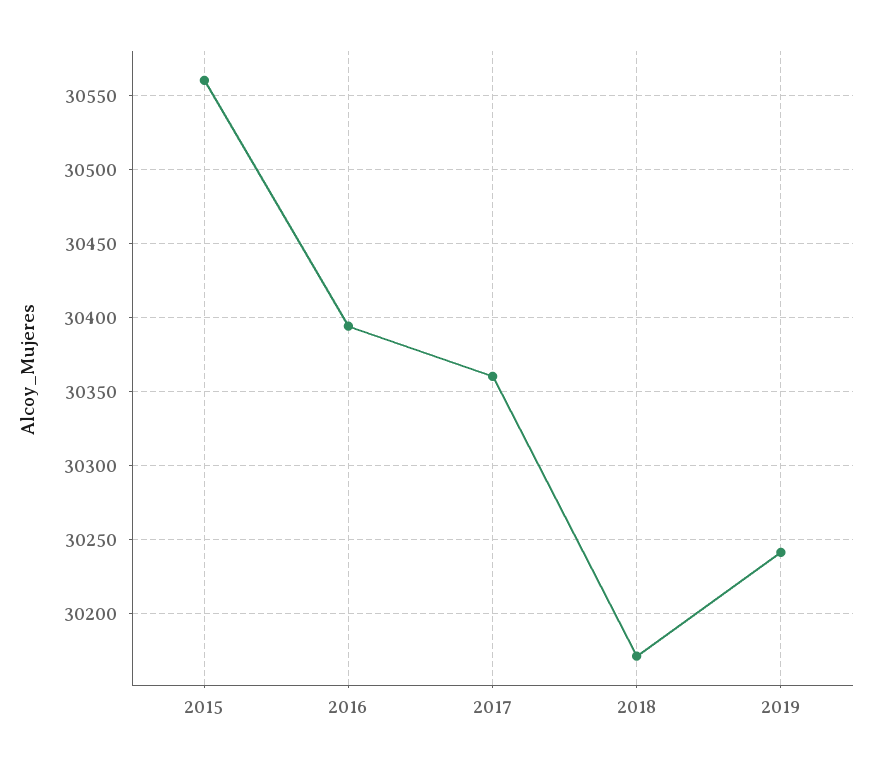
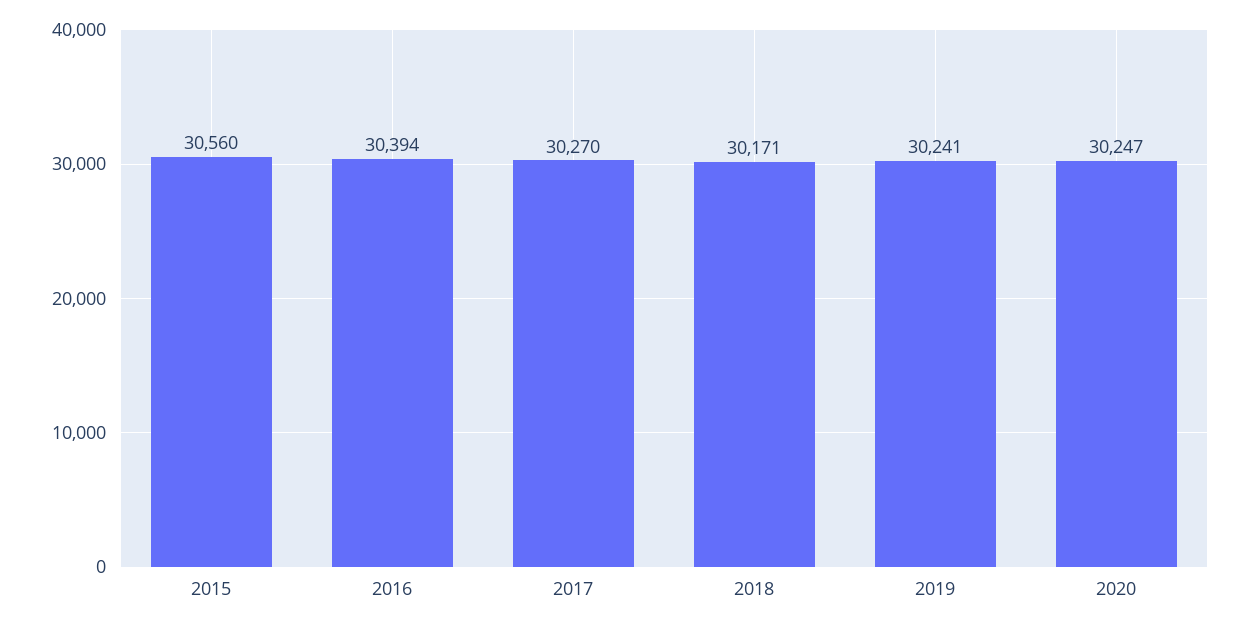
2017: 30360 -> 30270
2020: none -> 30247

